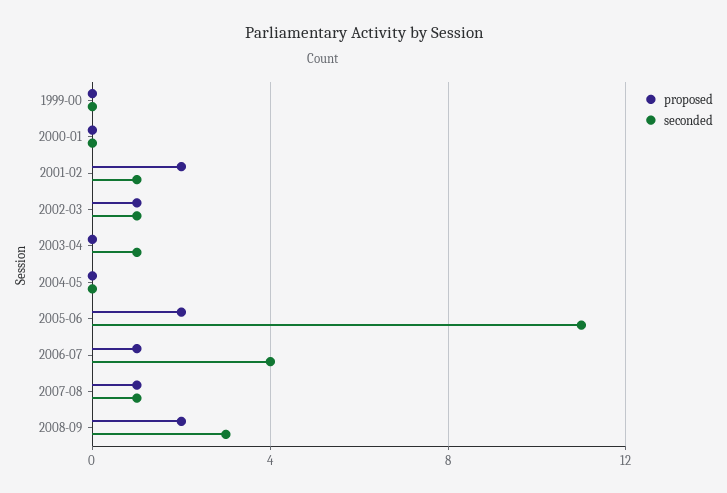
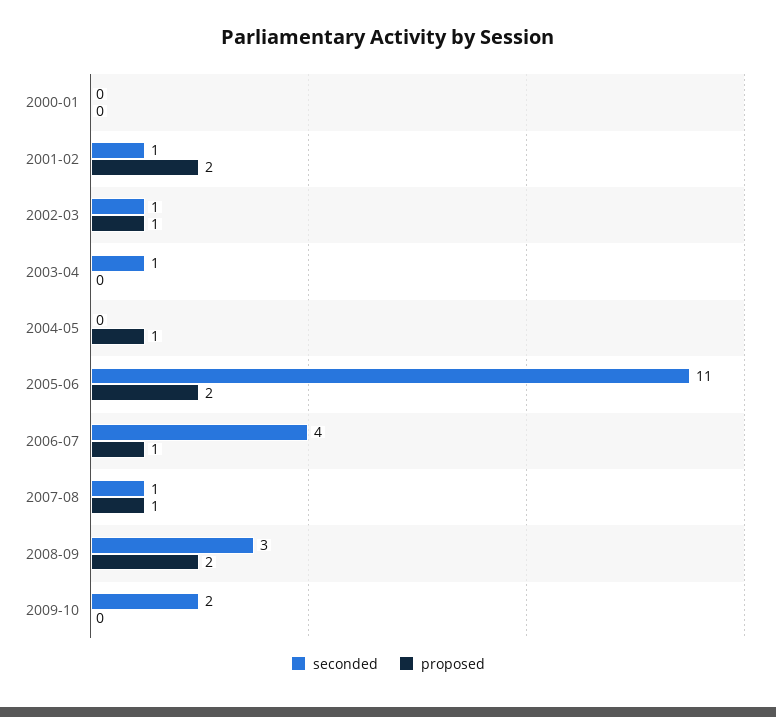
proposed, 1999-00: 0 -> none
seconded, 1999-00: 0 -> none
proposed, 2004-05: 0 -> 1
seconded, 2009-10: none -> 2
proposed, 2009-10: none -> 0

